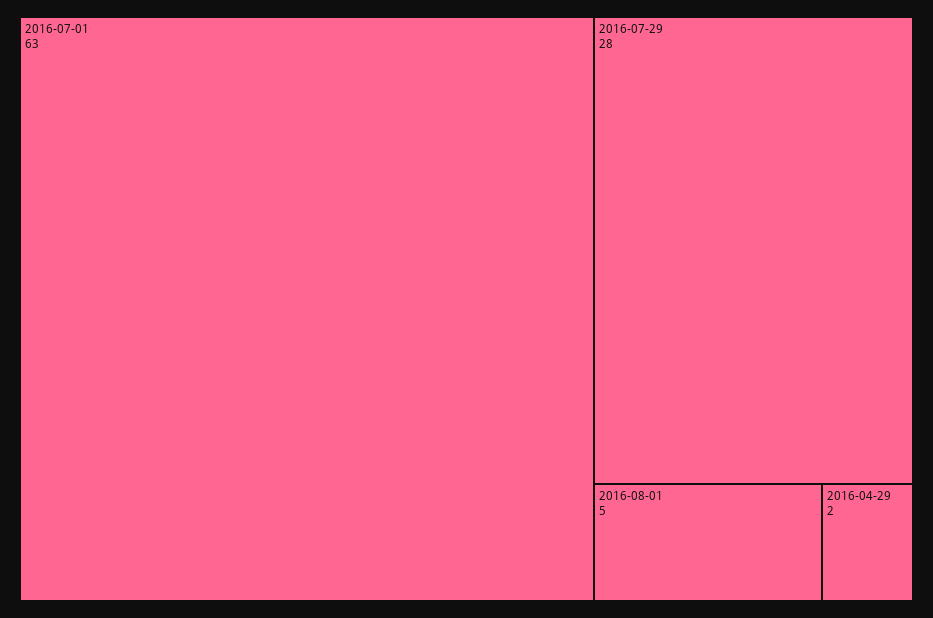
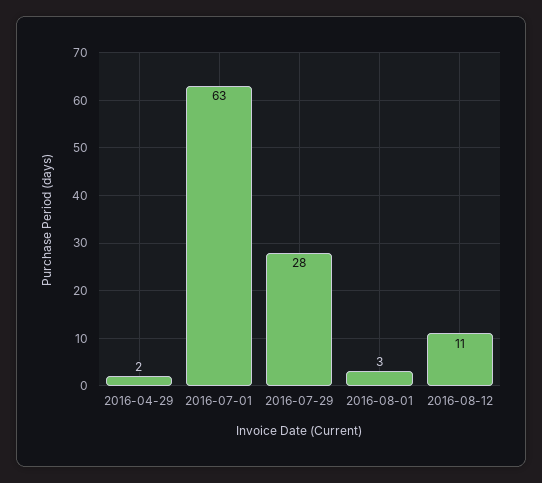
2016-08-01: 5 -> 3
2016-08-12: none -> 11

